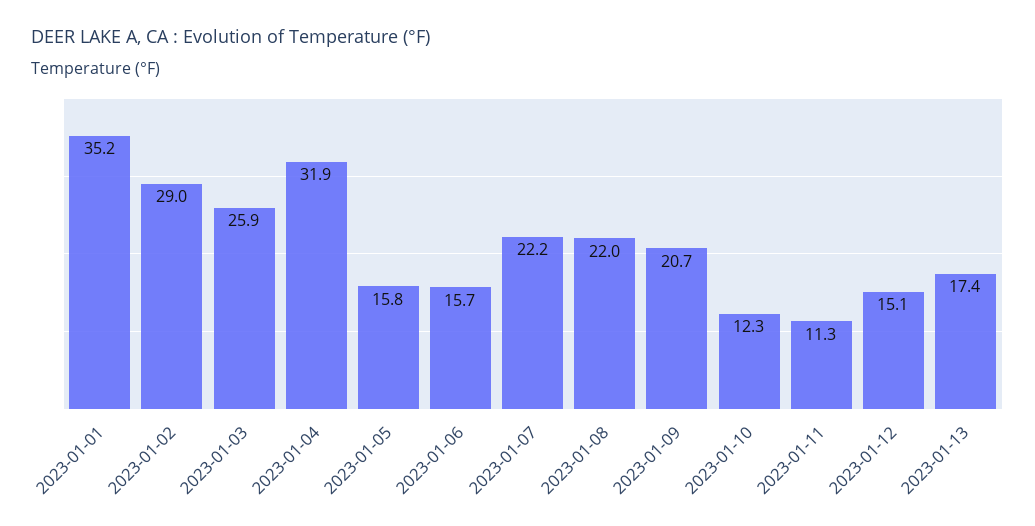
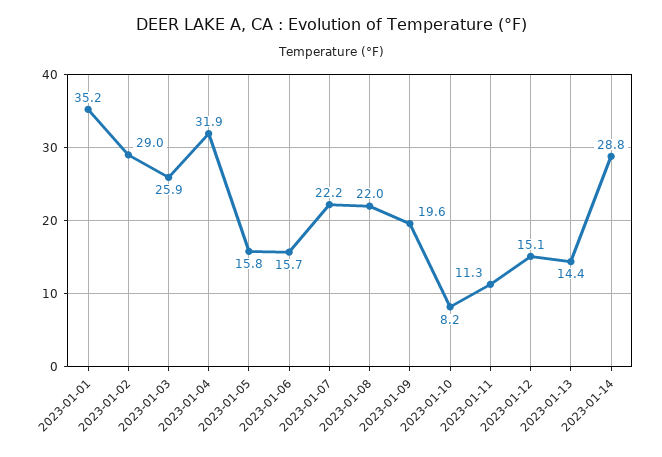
2023-01-09: 20.7 -> 19.6
2023-01-10: 12.3 -> 8.2
2023-01-13: 17.4 -> 14.4
2023-01-14: none -> 28.8

